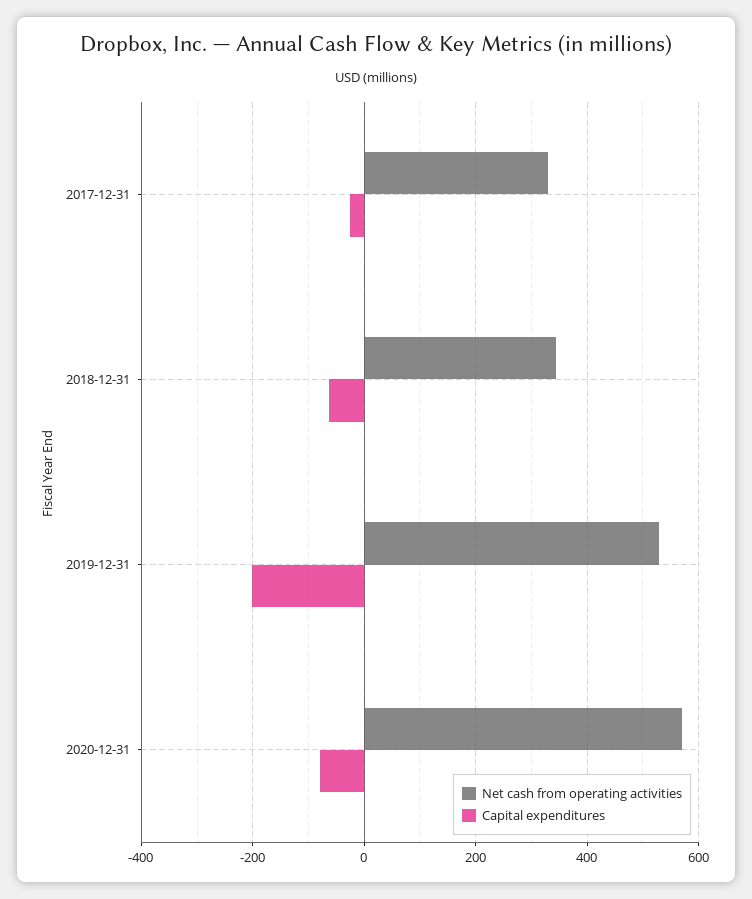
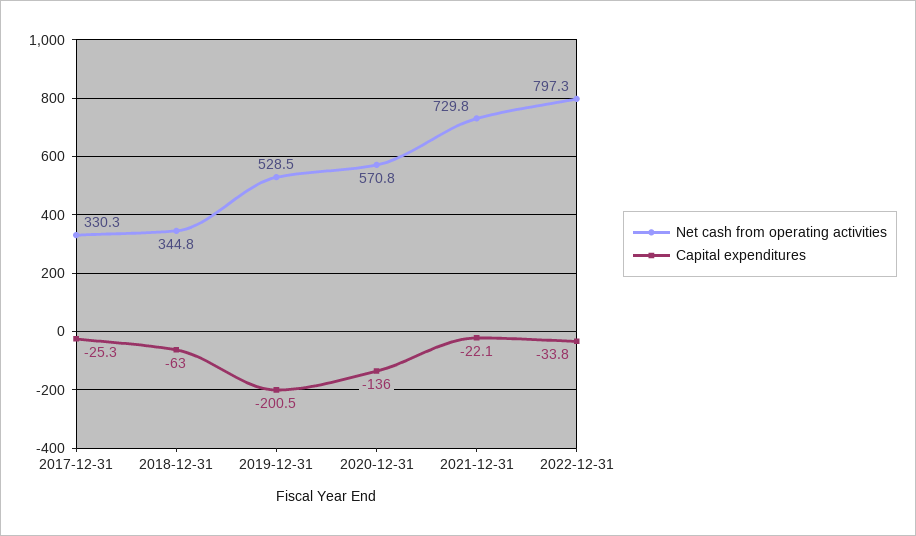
Capital expenditures, 2020-12-31: -80 -> -136
Net cash from operating activities, 2021-12-31: none -> 729.8
Capital expenditures, 2021-12-31: none -> -22.1
Net cash from operating activities, 2022-12-31: none -> 797.3
Capital expenditures, 2022-12-31: none -> -33.8

